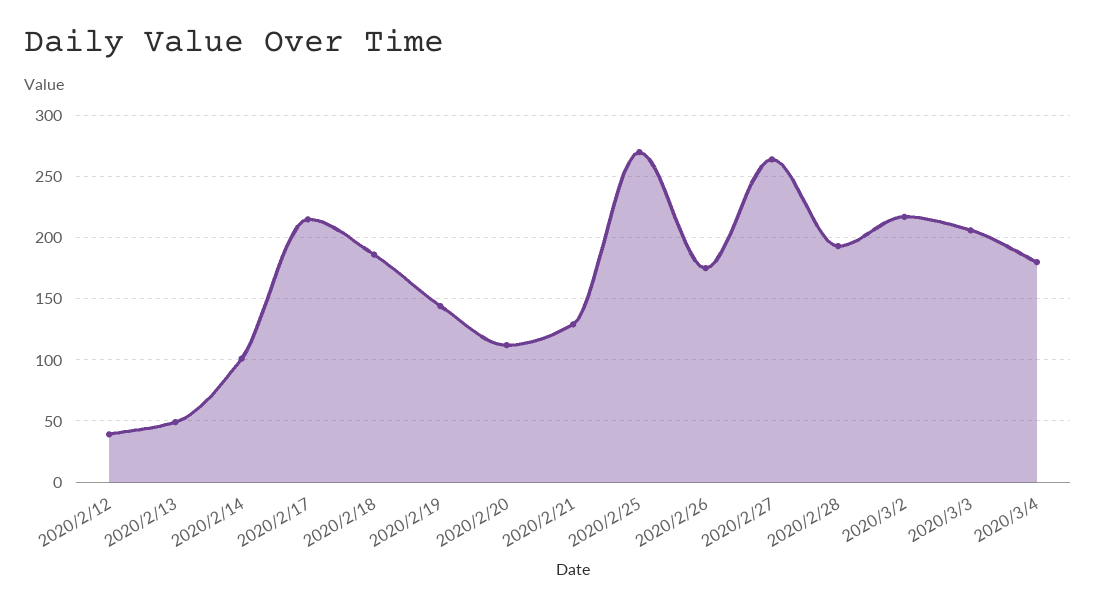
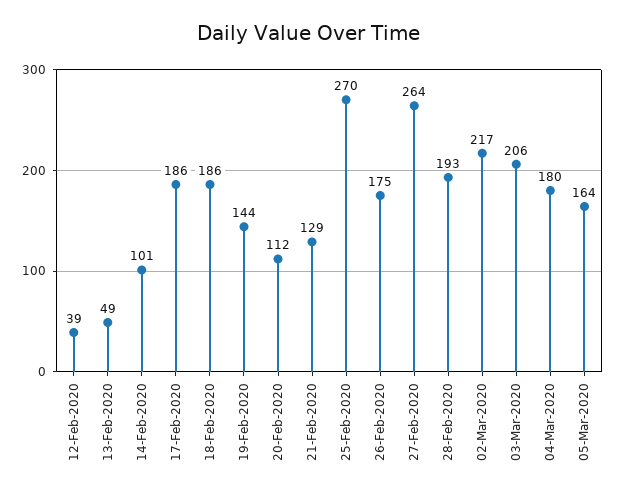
2020/2/17: 215 -> 186
05-Mar-2020: none -> 164

